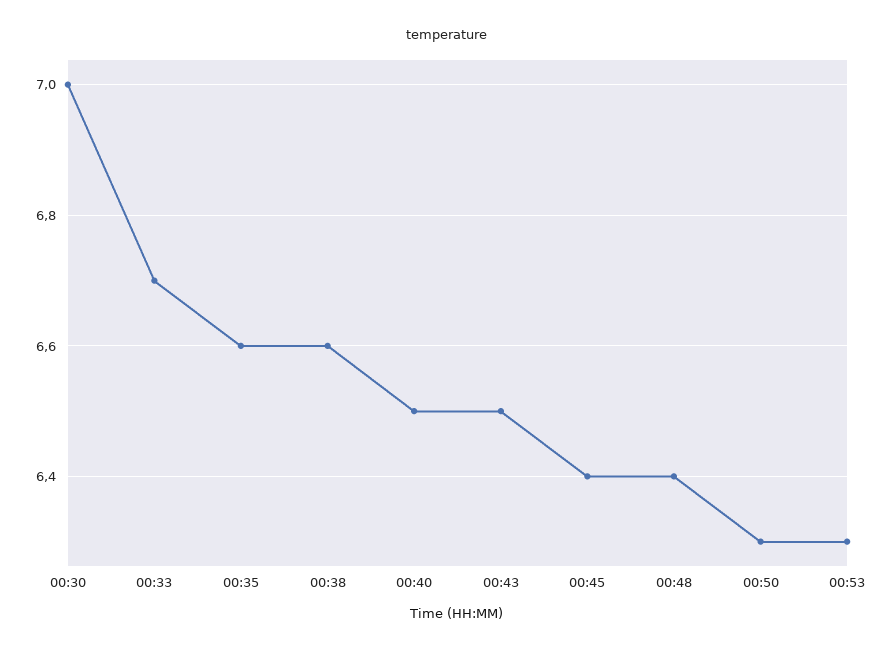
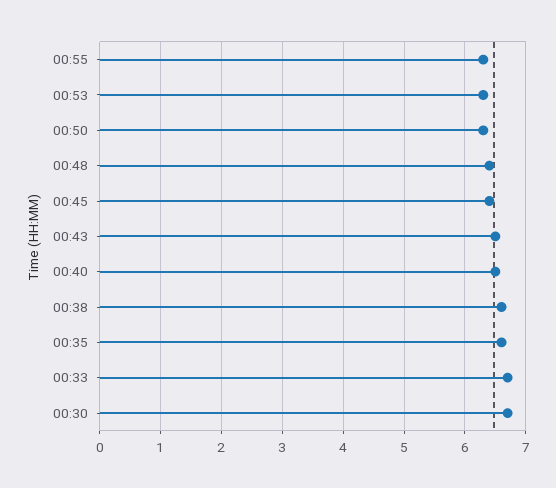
00:30: 7 -> 6.7
00:55: none -> 6.3

